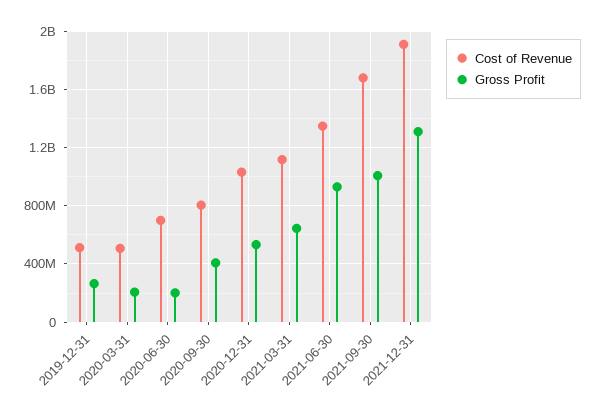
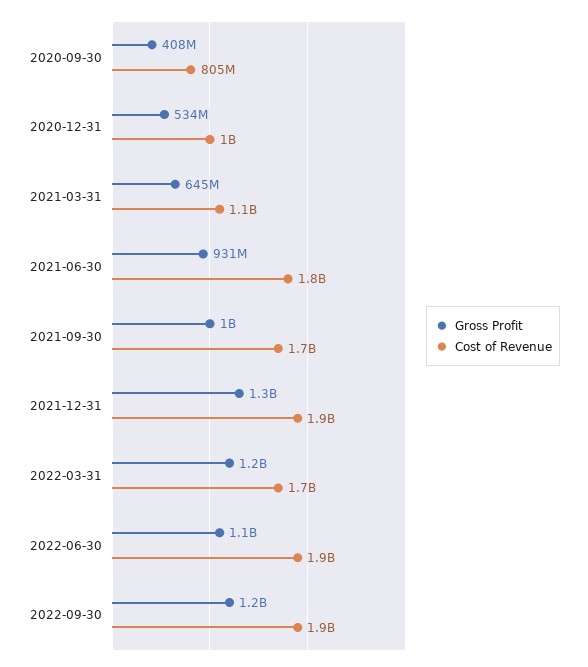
Cost of Revenue, 2019-12-31: 500000000 -> none
Gross Profit, 2019-12-31: 250000000 -> none
Cost of Revenue, 2020-03-31: 500000000 -> none
Gross Profit, 2020-03-31: 200000000 -> none
Cost of Revenue, 2020-06-30: 700000000 -> none
Gross Profit, 2020-06-30: 200000000 -> none
Cost of Revenue, 2021-06-30: 1350000000 -> 1800000000
Gross Profit, 2022-03-31: none -> 1200000000
Cost of Revenue, 2022-03-31: none -> 1700000000
Gross Profit, 2022-06-30: none -> 1100000000
Cost of Revenue, 2022-06-30: none -> 1900000000
Gross Profit, 2022-09-30: none -> 1200000000
Cost of Revenue, 2022-09-30: none -> 1900000000

